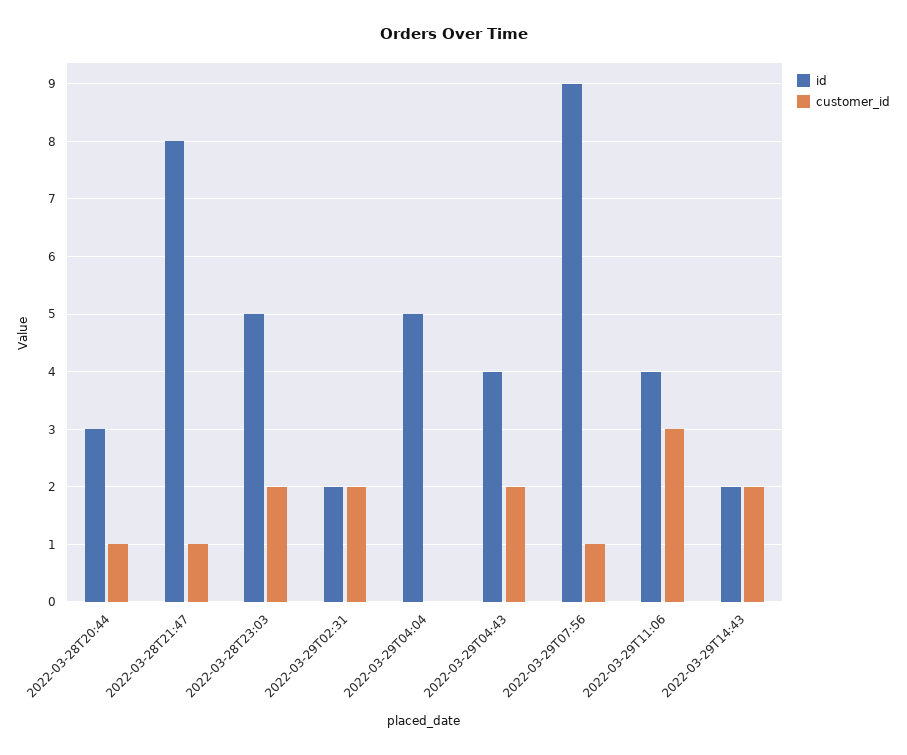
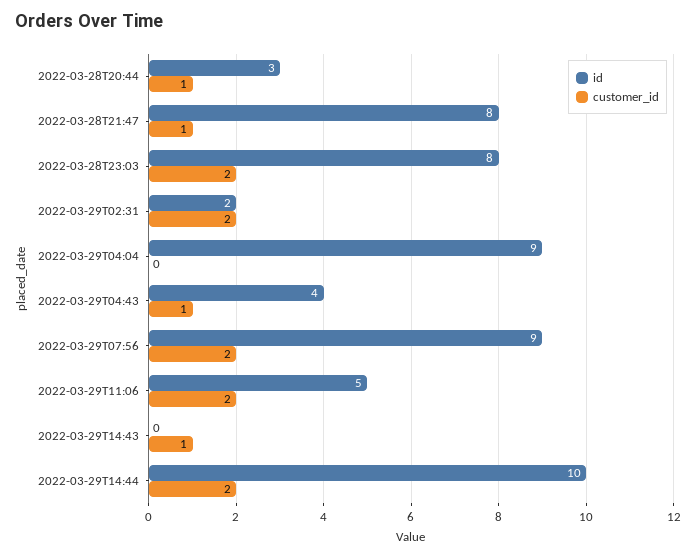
id, 2022-03-28T23:03: 5 -> 8
id, 2022-03-29T04:04: 5 -> 9
customer_id, 2022-03-29T04:43: 2 -> 1
customer_id, 2022-03-29T07:56: 1 -> 2
id, 2022-03-29T11:06: 4 -> 5
customer_id, 2022-03-29T11:06: 3 -> 2
id, 2022-03-29T14:43: 2 -> 0
customer_id, 2022-03-29T14:43: 2 -> 1
id, 2022-03-29T14:44: none -> 10
customer_id, 2022-03-29T14:44: none -> 2

